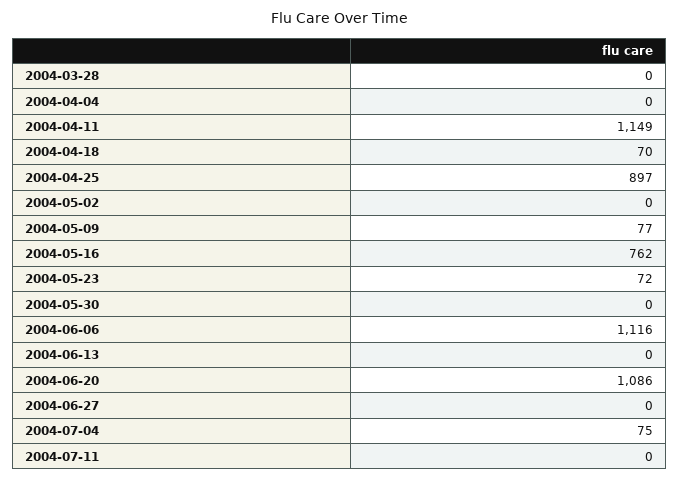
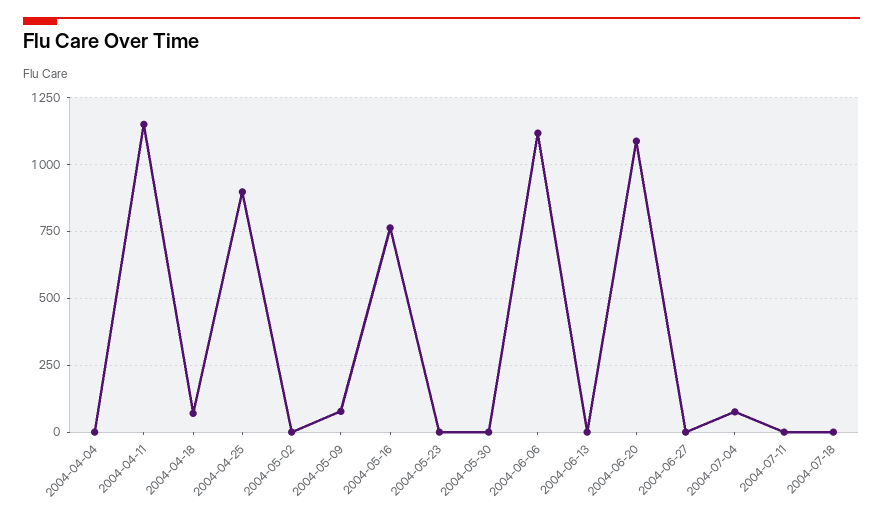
2004-03-28: 0 -> none
2004-05-23: 72 -> 0
2004-07-18: none -> 0

